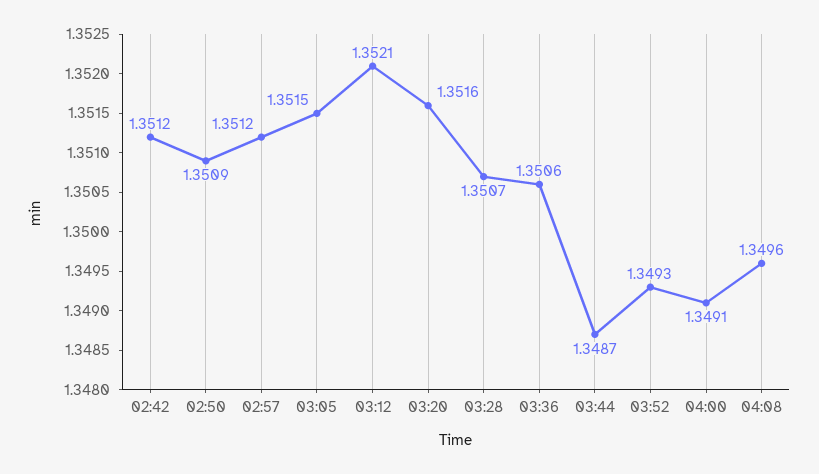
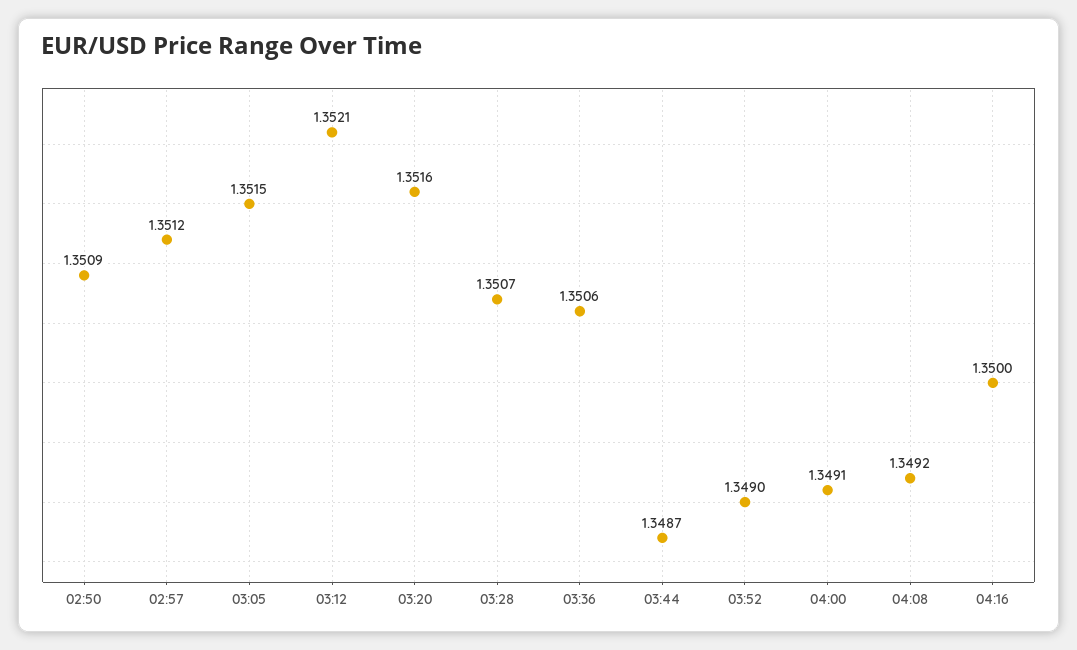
02:42: 1.3512 -> none
03:52: 1.3493 -> 1.349
04:08: 1.3496 -> 1.3492
04:16: none -> 1.35

